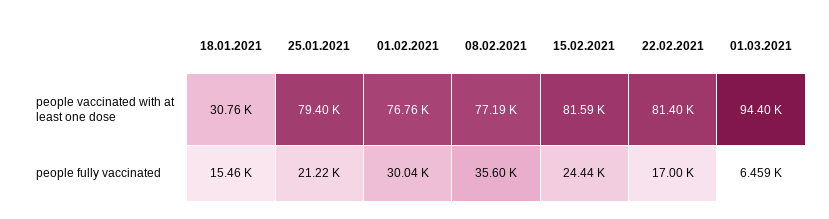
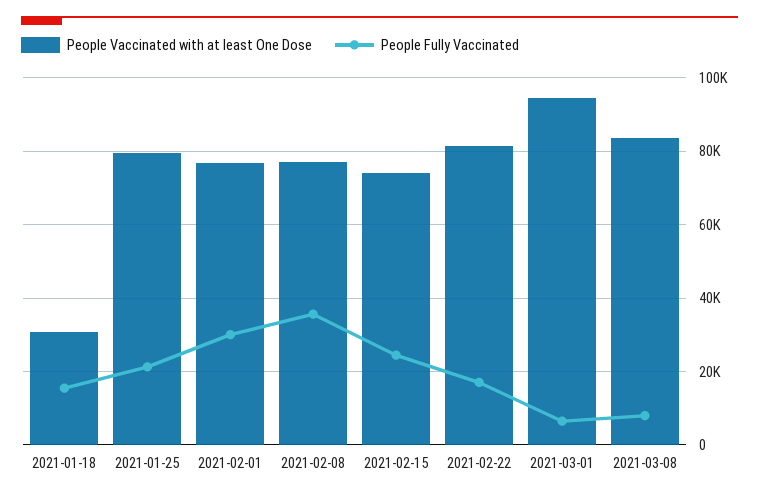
people vaccinated with at least one dose, 15.02.2021: 81590 -> 74000
people vaccinated with at least one dose, 2021-03-08: none -> 84000
people fully vaccinated, 2021-03-08: none -> 8000

